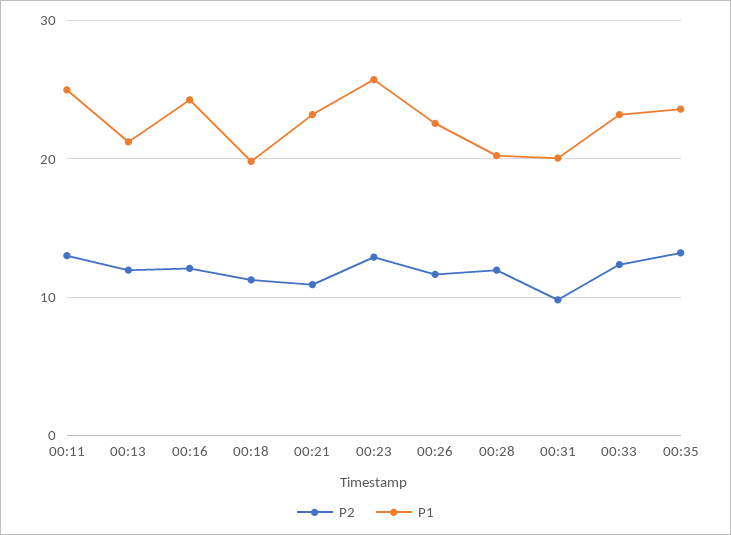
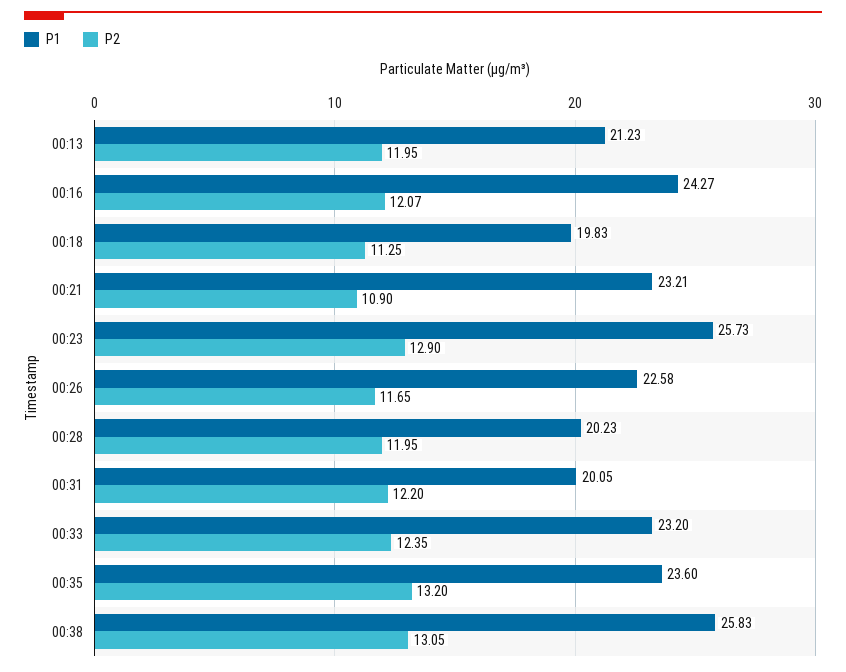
P2, 00:11: 13 -> none
P1, 00:11: 25 -> none
P2, 00:31: 10 -> 12.2
P1, 00:38: none -> 25.83
P2, 00:38: none -> 13.05

